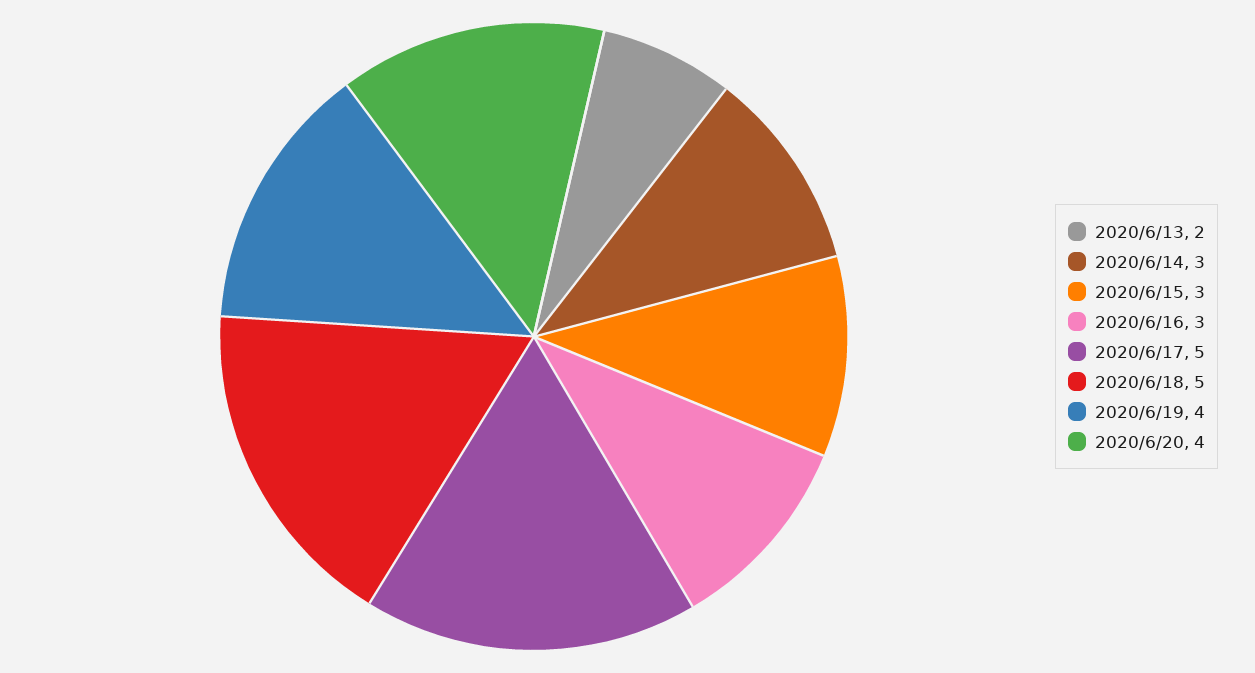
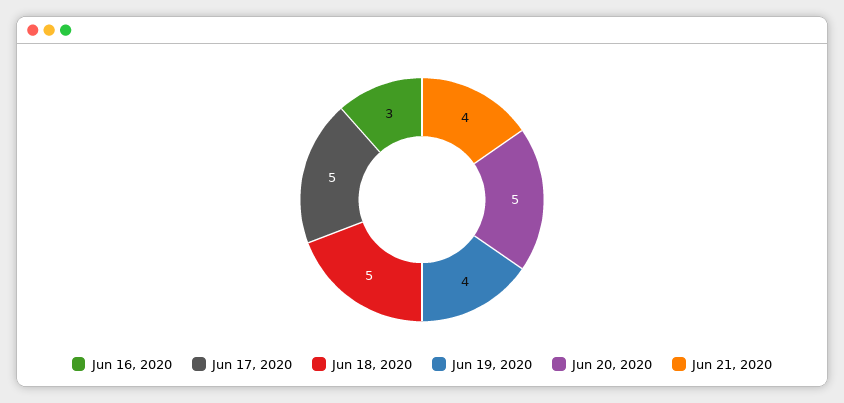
2020/6/13: 2 -> none
2020/6/14: 3 -> none
2020/6/15: 3 -> none
2020/6/20: 4 -> 5
Jun 21, 2020: none -> 4

